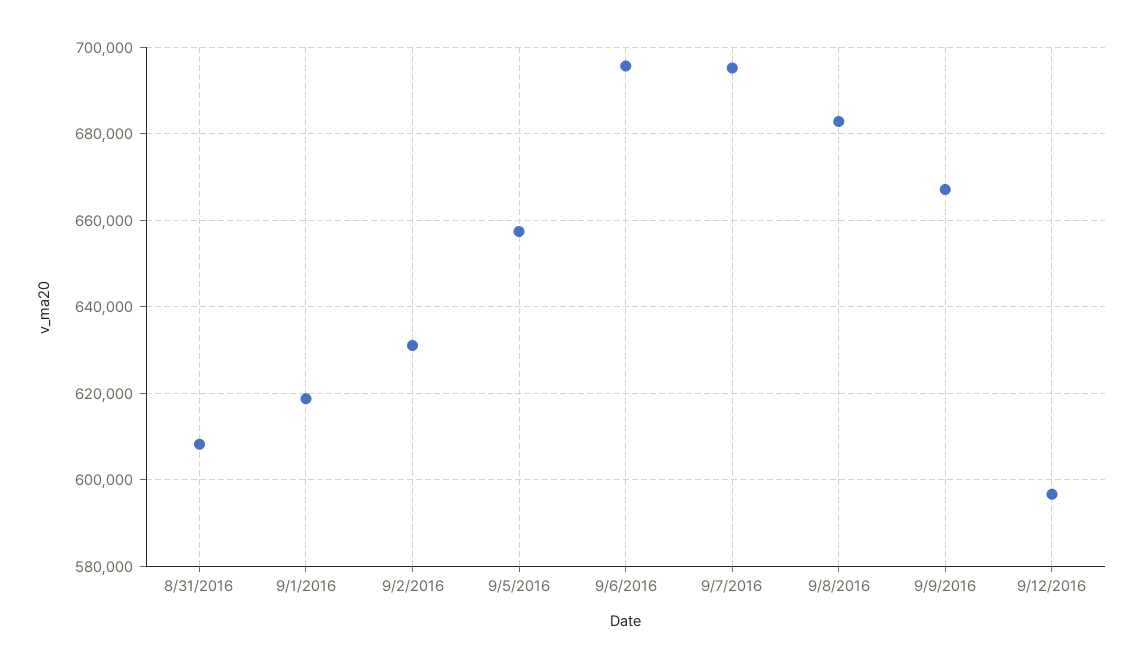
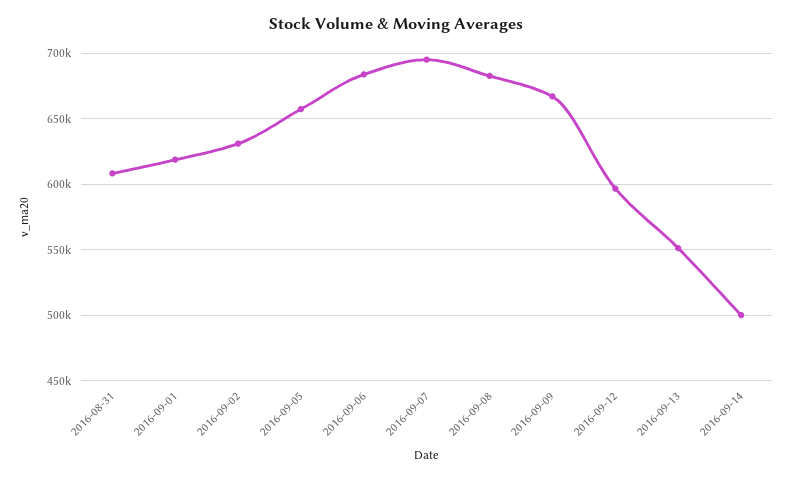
9/6/2016: 696000 -> 685000
2016-09-13: none -> 550000
2016-09-14: none -> 500000

